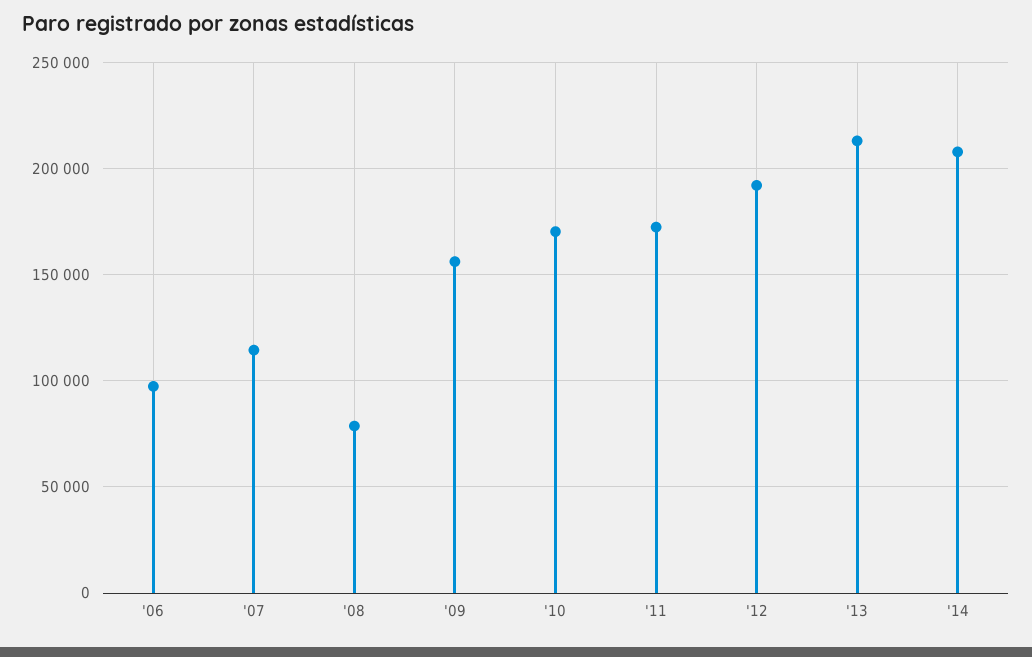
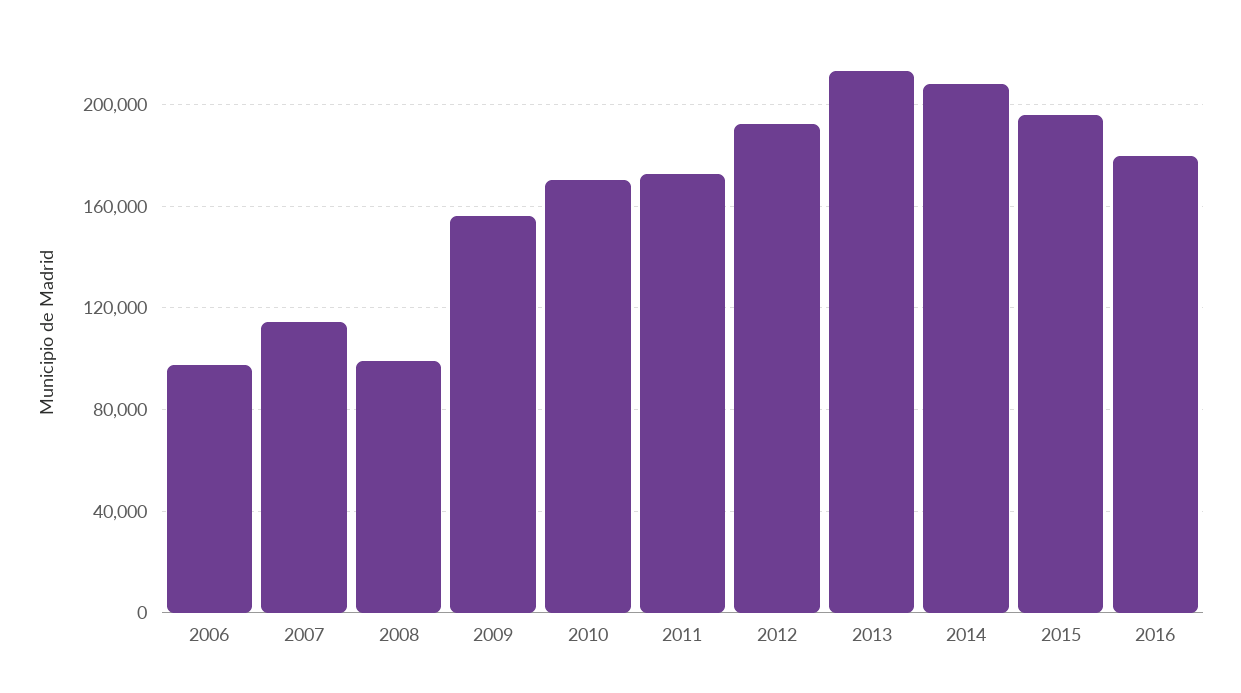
'08: 80000 -> 100000
2015: none -> 195000
2016: none -> 180000

